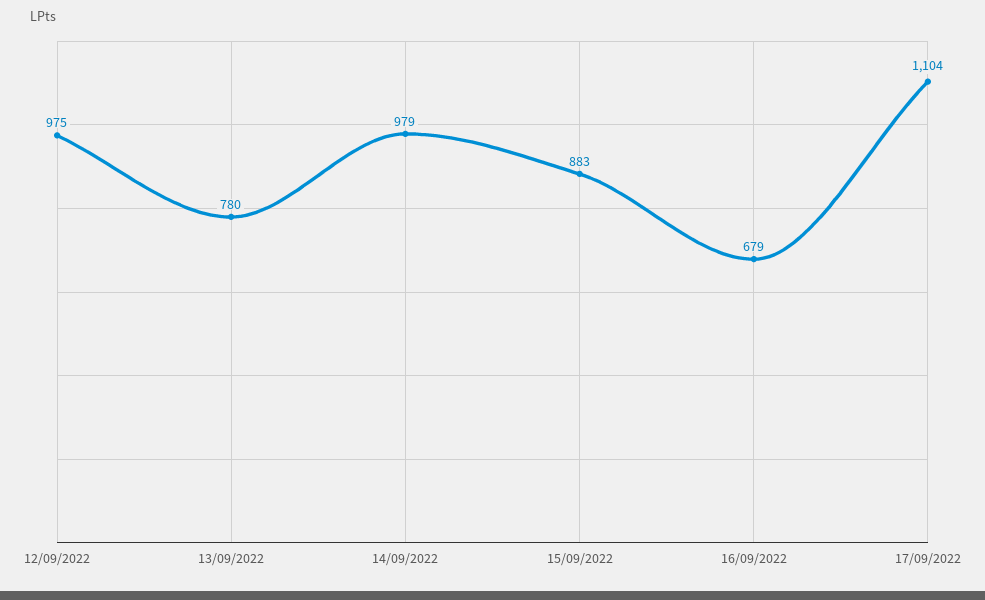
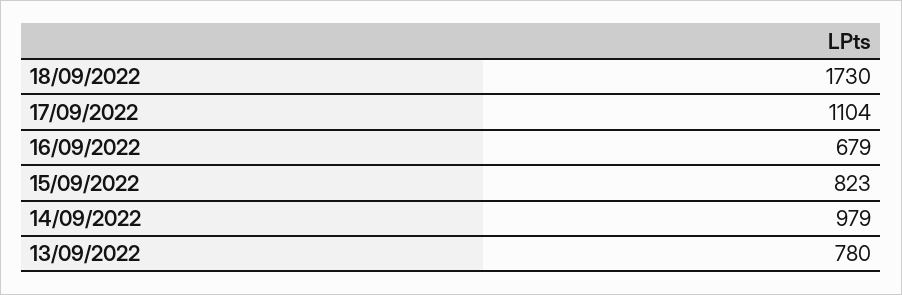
12/09/2022: 975 -> none
15/09/2022: 883 -> 823
18/09/2022: none -> 1730

